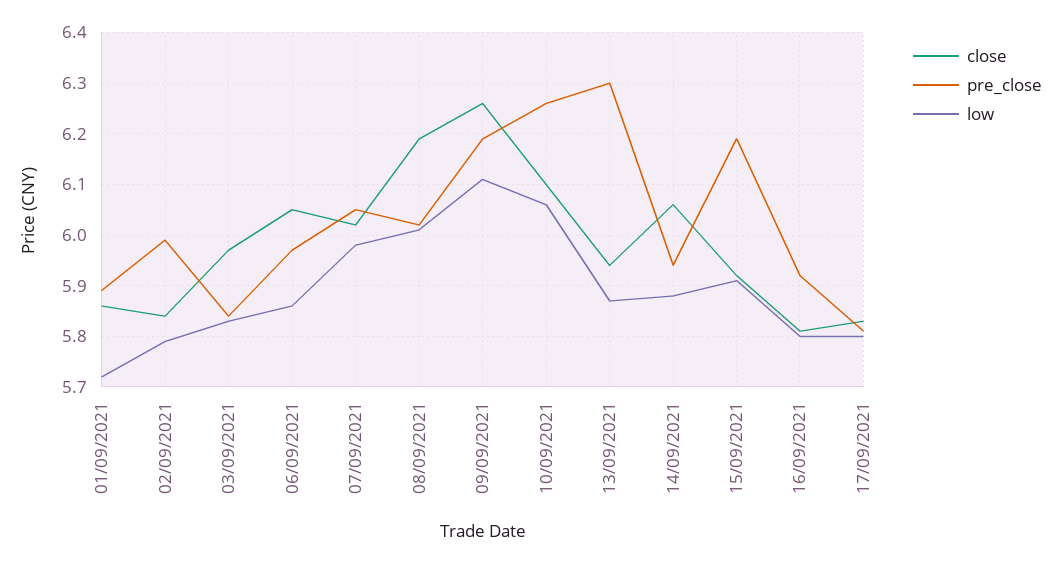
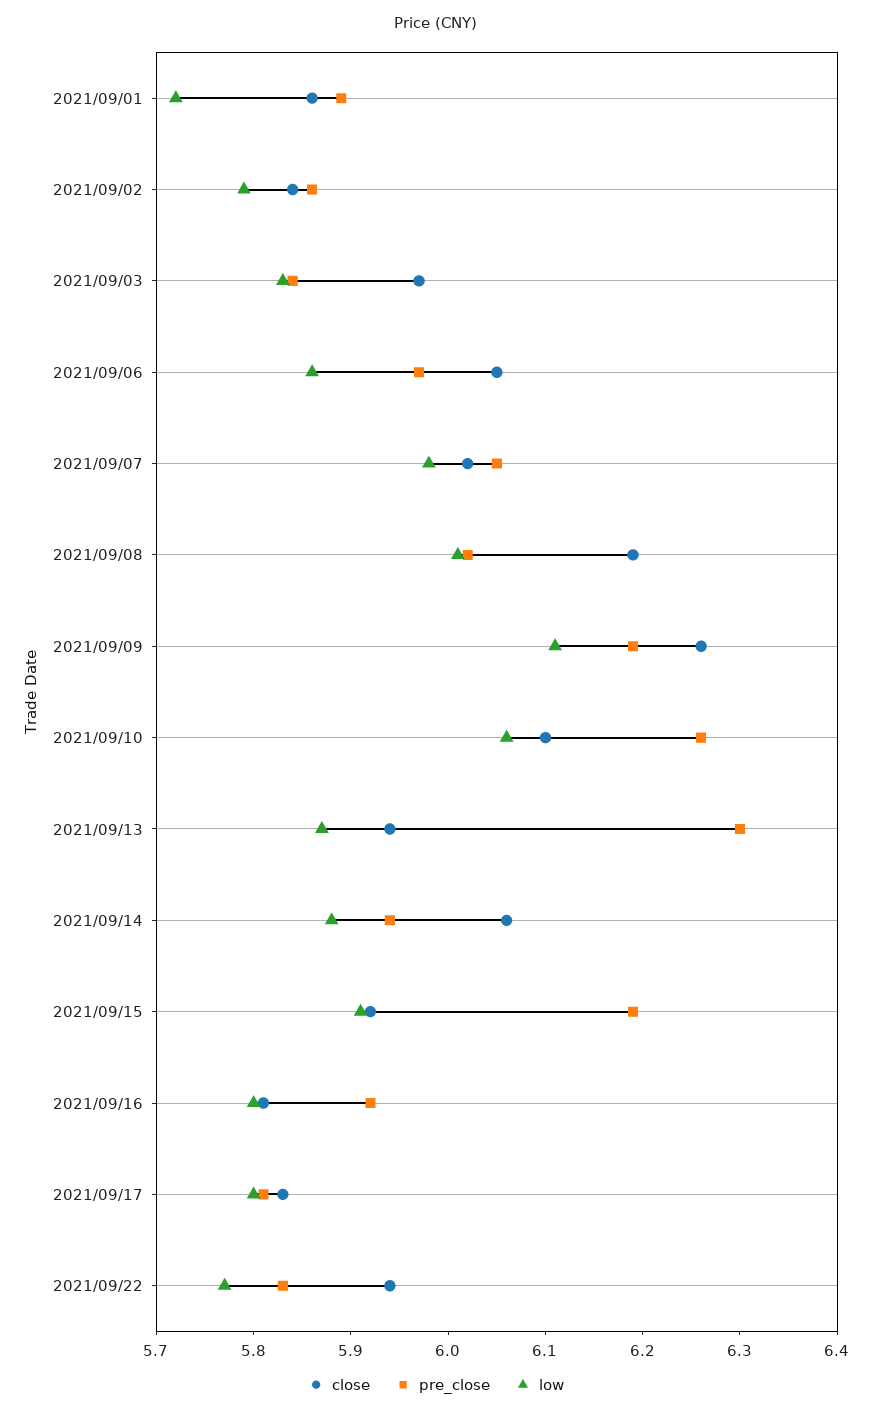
pre_close, 02/09/2021: 6 -> 5.86
close, 2021/09/22: none -> 5.94
pre_close, 2021/09/22: none -> 5.83
low, 2021/09/22: none -> 5.77

